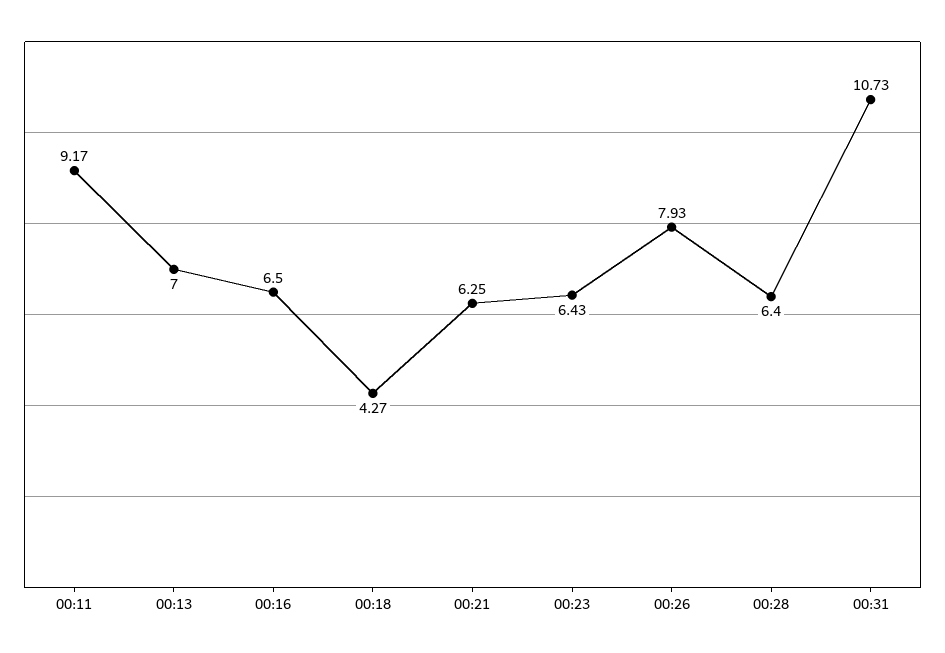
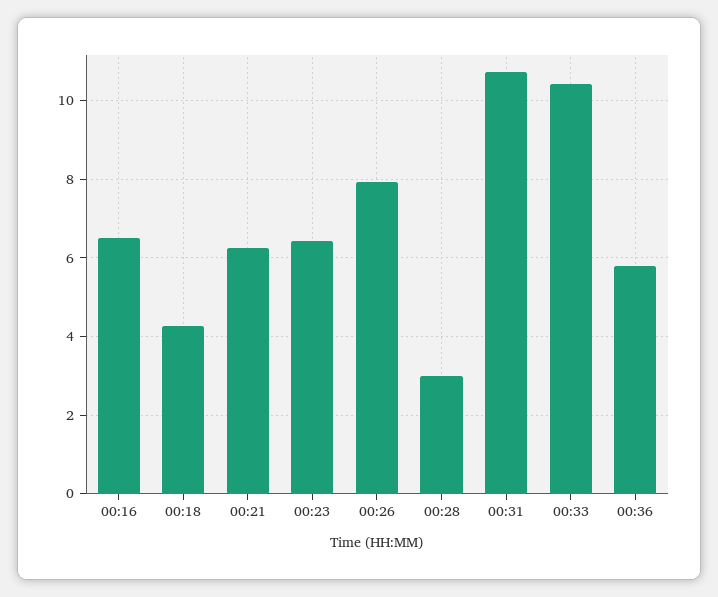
00:11: 9.17 -> none
00:13: 7 -> none
00:28: 6.4 -> 3
00:33: none -> 10.4
00:36: none -> 5.8

